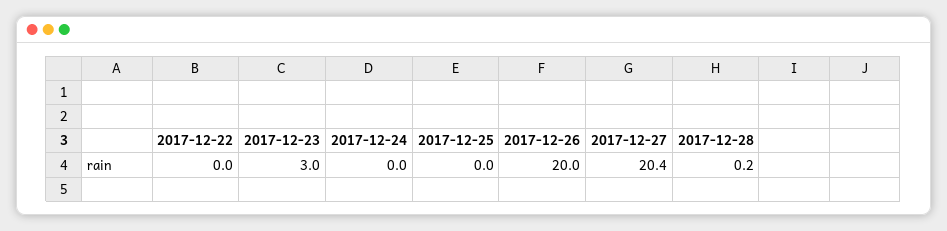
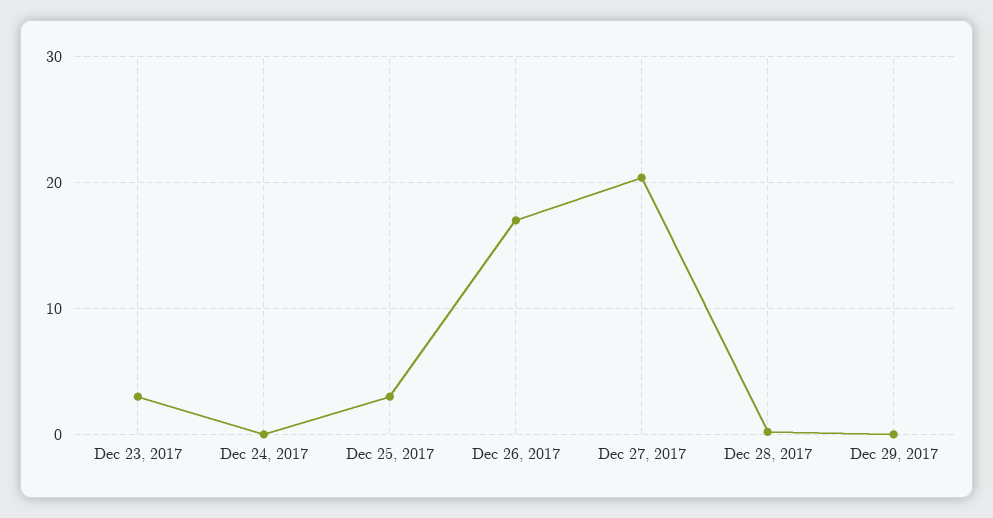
2017-12-22: 0 -> none
2017-12-25: 0 -> 3
2017-12-26: 20 -> 17
Dec 29, 2017: none -> 0

